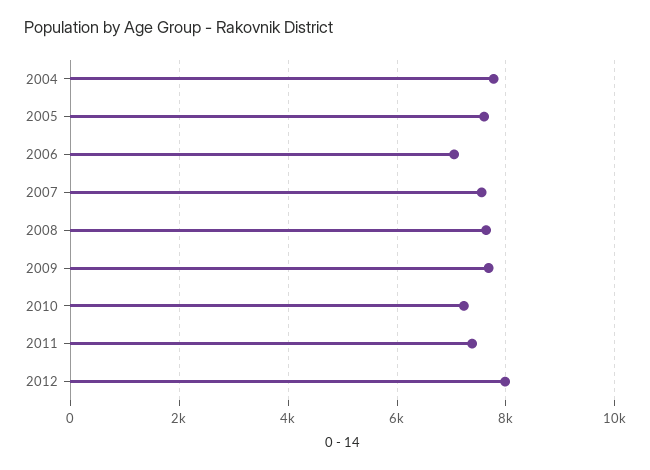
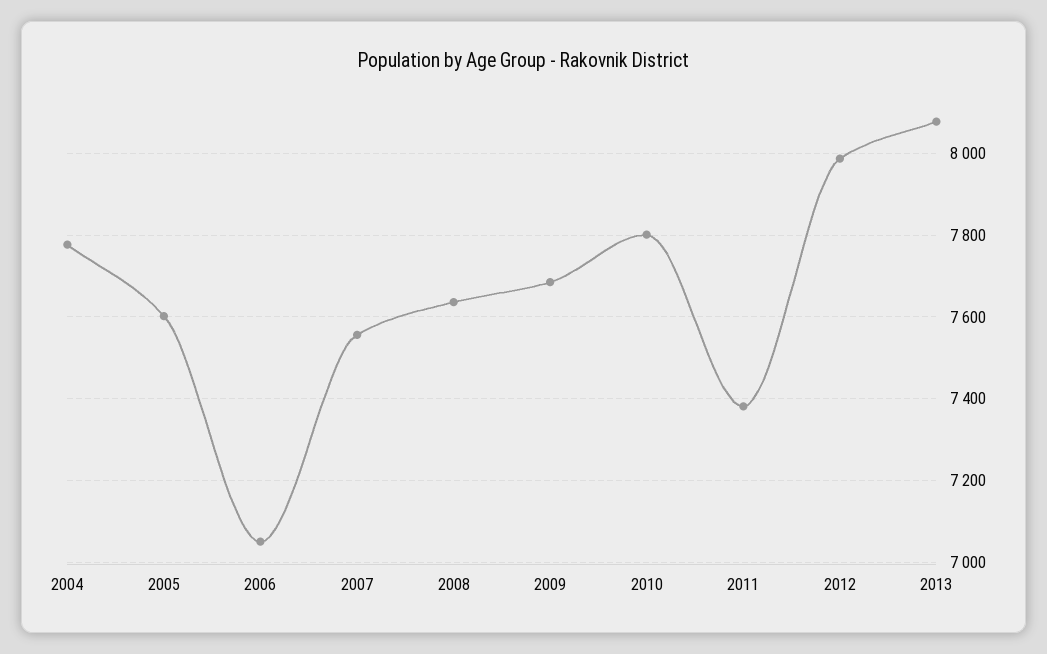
2010: 7200 -> 7800
2013: none -> 8080

